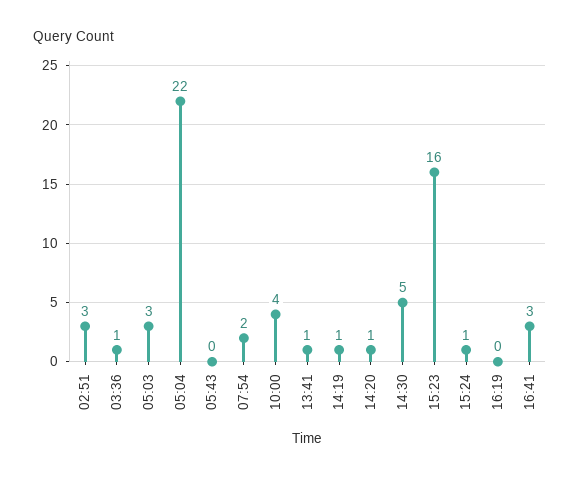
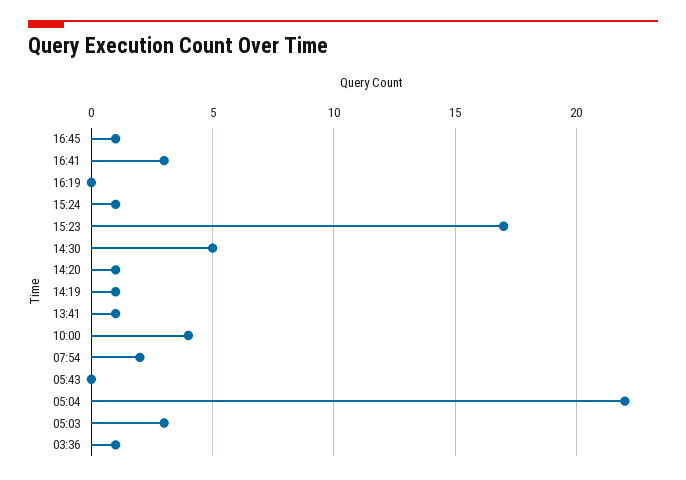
02:51: 3 -> none
15:23: 16 -> 17
16:45: none -> 1

